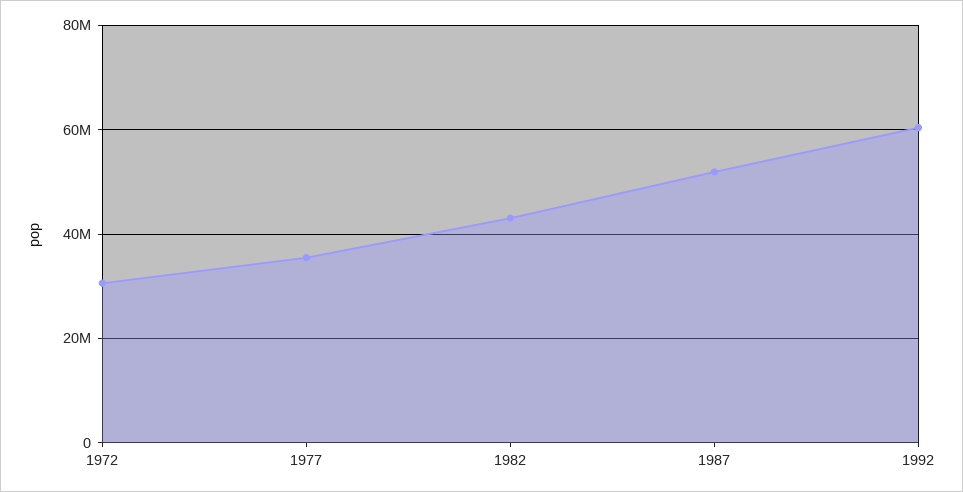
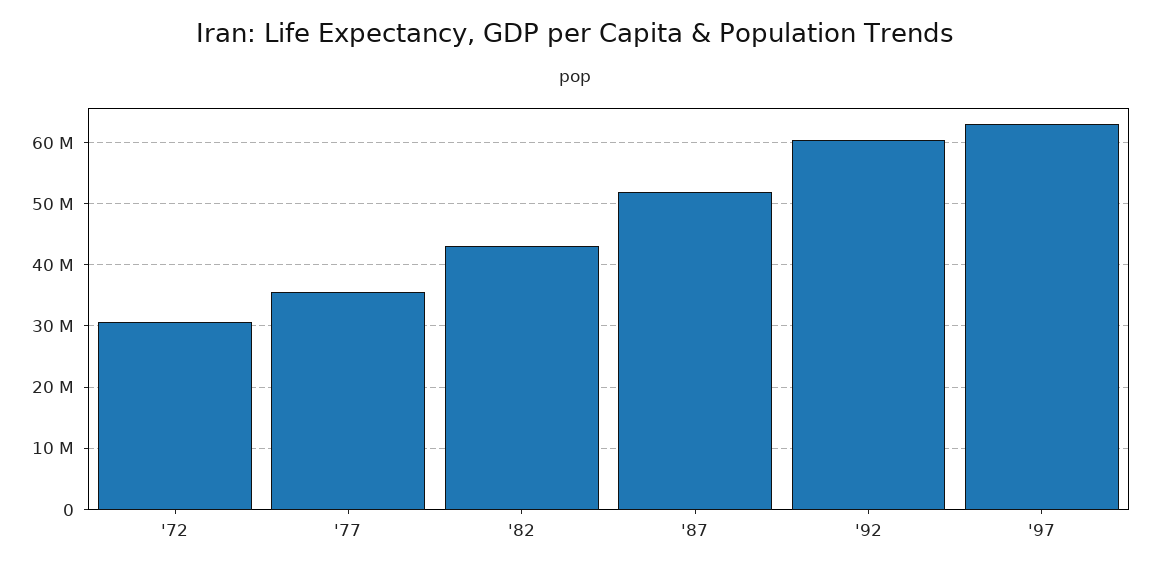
'97: none -> 63000000

